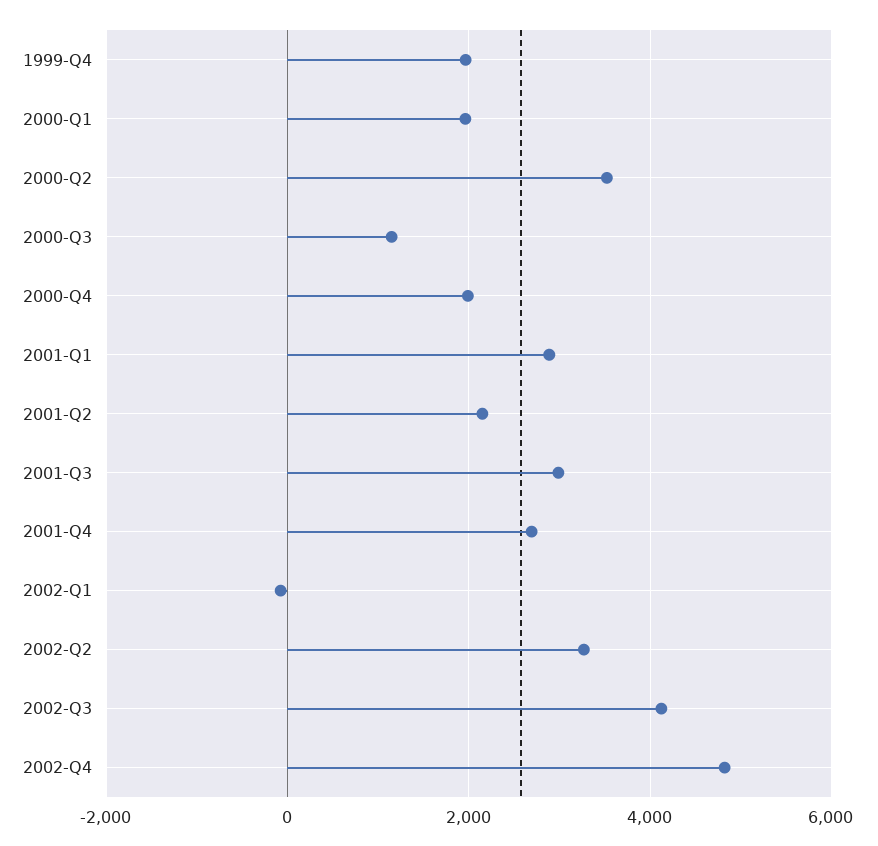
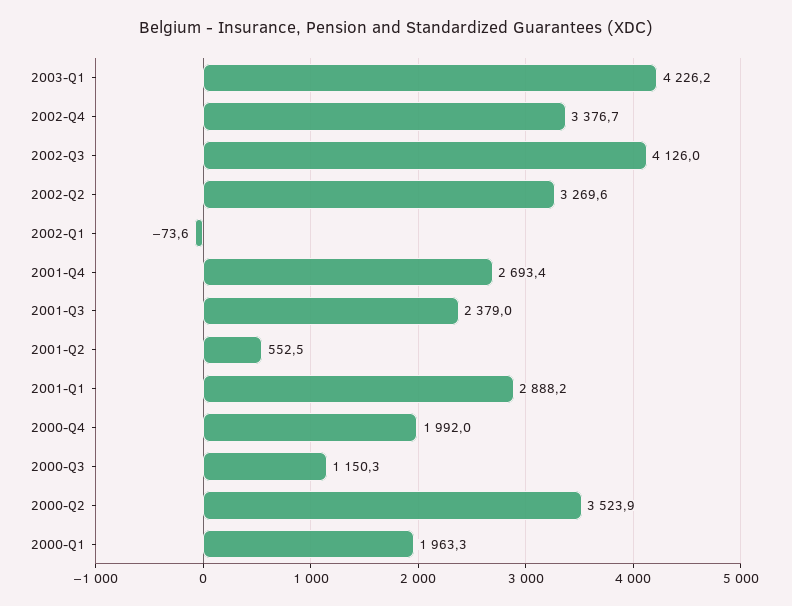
1999-Q4: 2000 -> none
2001-Q2: 2200 -> 552.5
2001-Q3: 3000 -> 2379
2002-Q4: 4800 -> 3376.7
2003-Q1: none -> 4226.2

